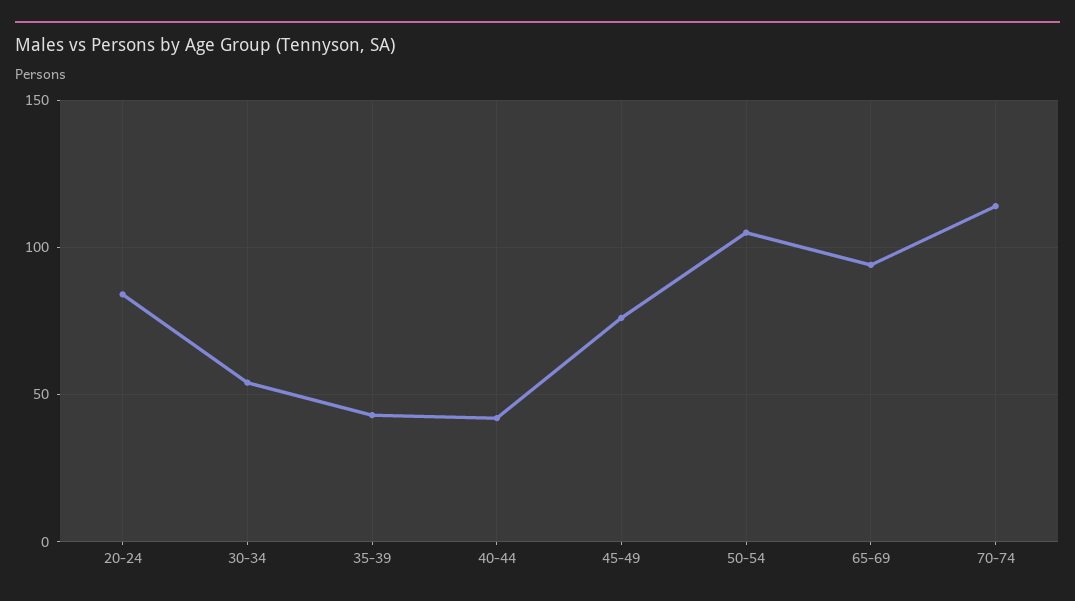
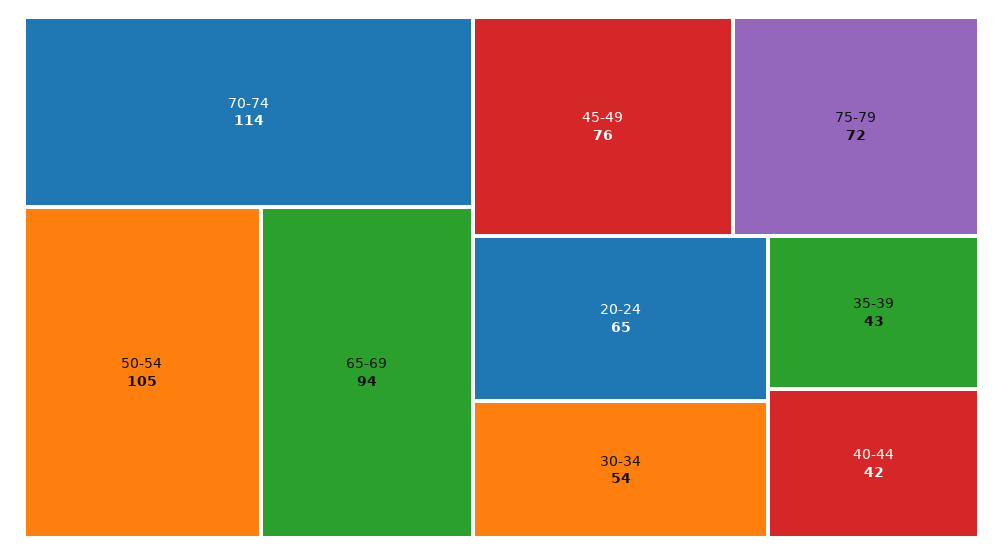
20-24: 85 -> 65
75-79: none -> 72

